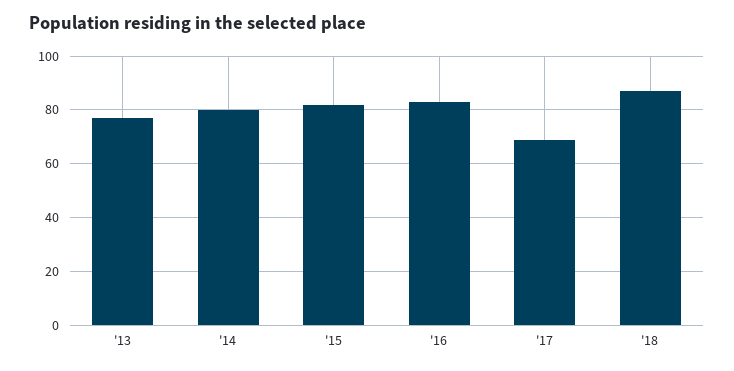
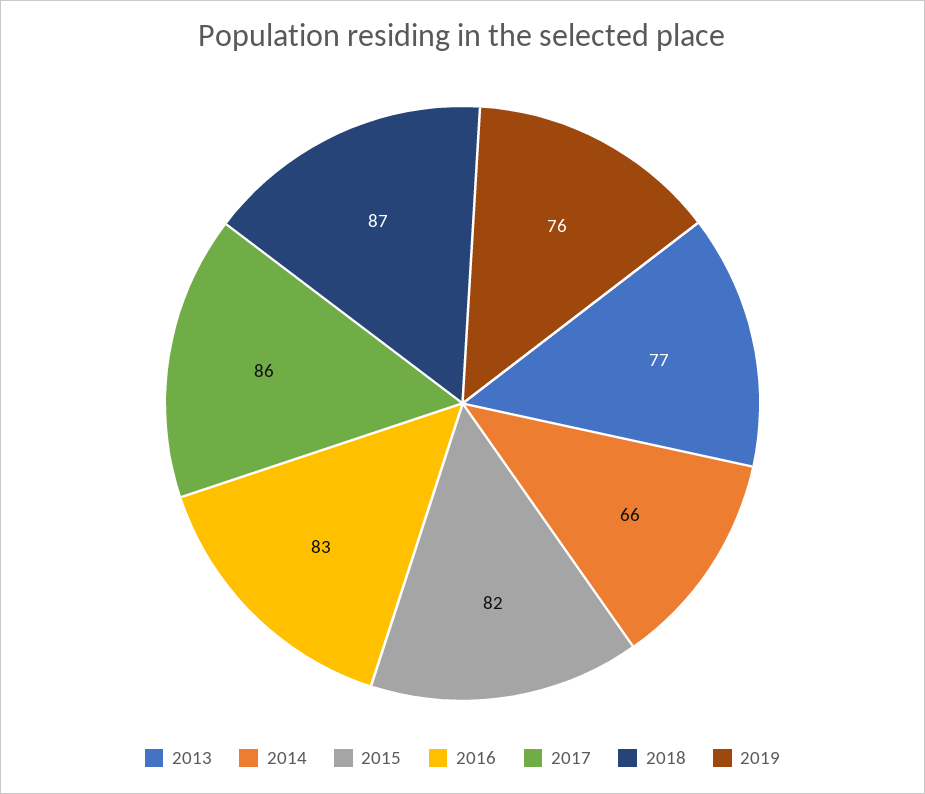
'14: 80 -> 66
'17: 70 -> 86
2019: none -> 76

